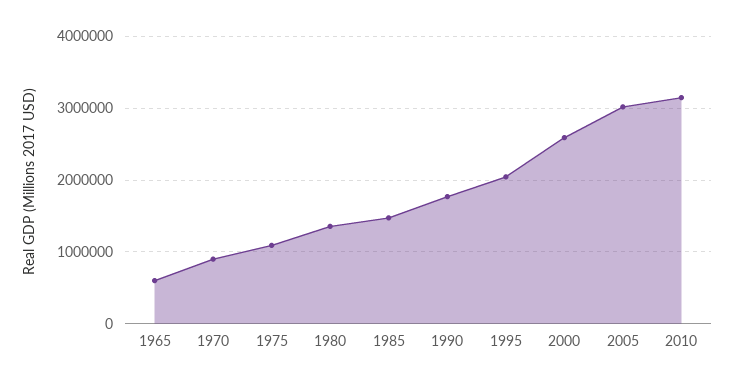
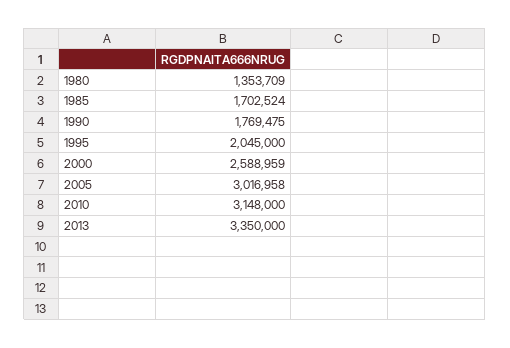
1965: 600000 -> none
1970: 900000 -> none
1975: 1100000 -> none
1985: 1500000 -> 1702524
2013: none -> 3350000

